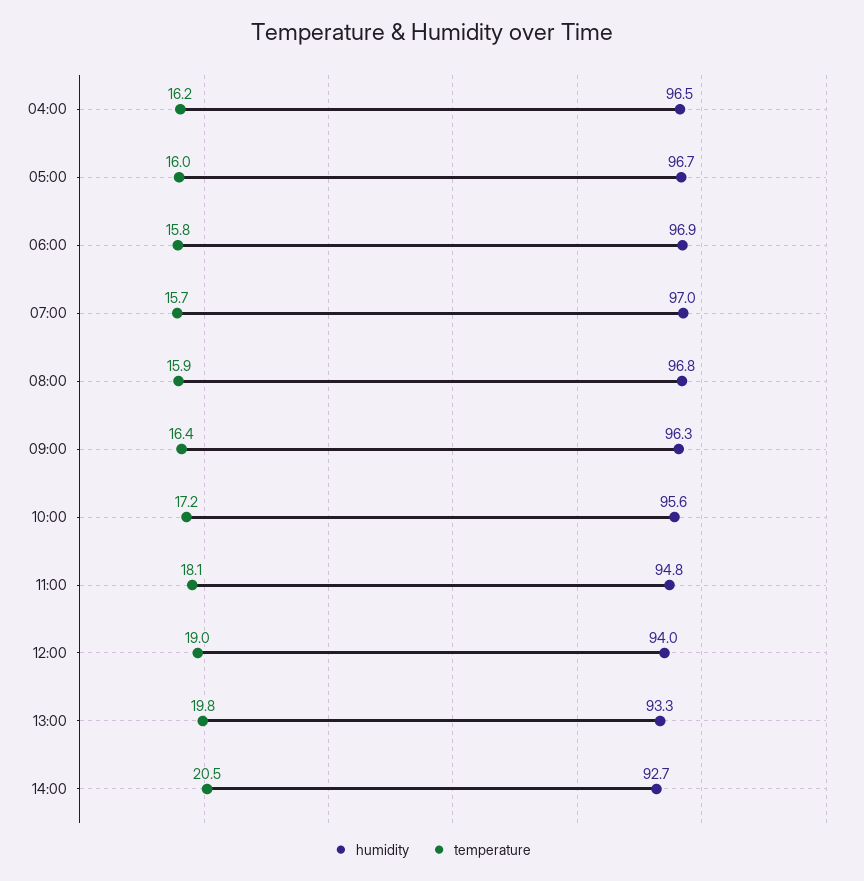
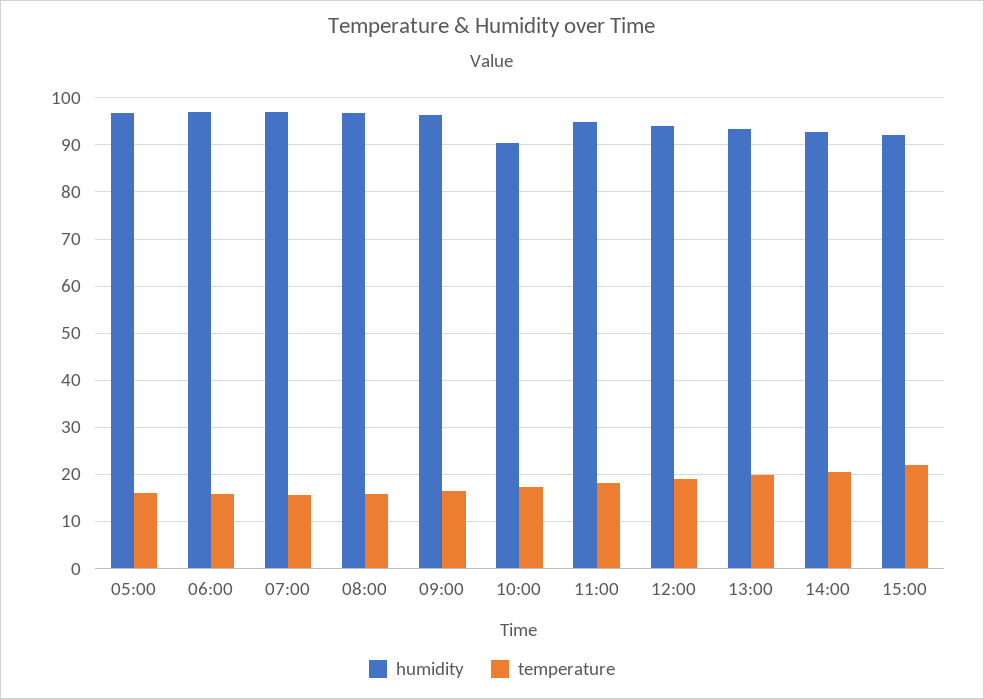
humidity, 04:00: 96.5 -> none
temperature, 04:00: 16.2 -> none
humidity, 10:00: 95.6 -> 90
humidity, 15:00: none -> 92
temperature, 15:00: none -> 22

